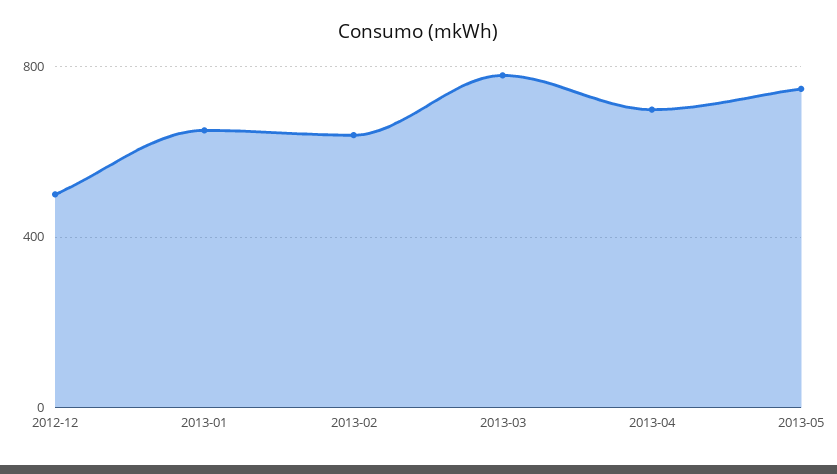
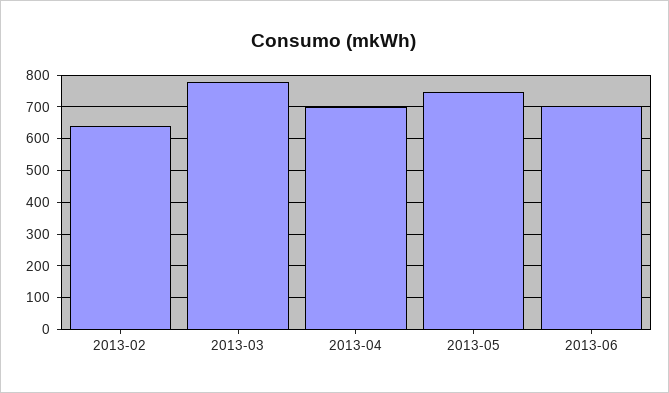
2012-12: 500 -> none
2013-01: 650 -> none
2013-06: none -> 700

